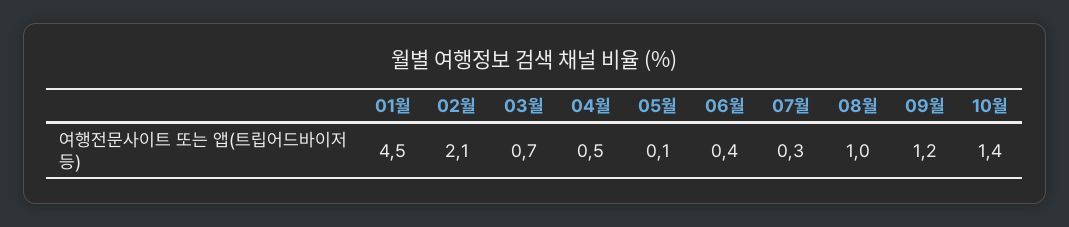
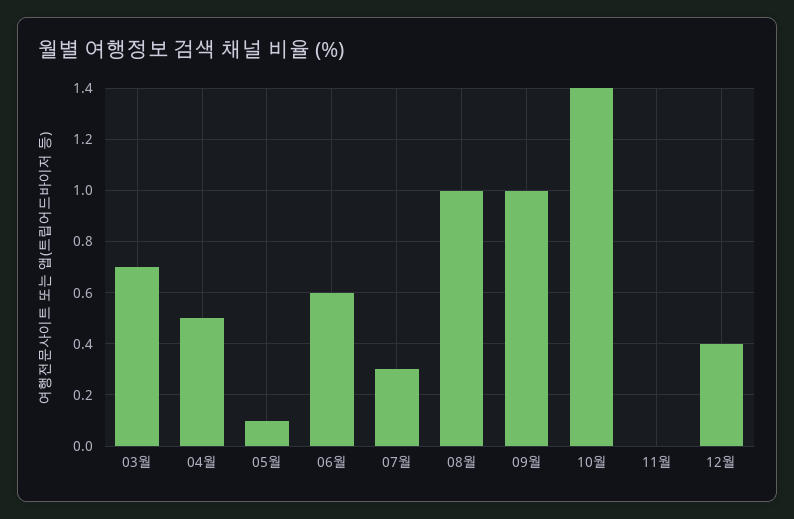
01월: 4.5 -> none
02월: 2.1 -> none
06월: 0.4 -> 0.6
09월: 1.2 -> 1
11월: none -> 0
12월: none -> 0.4

